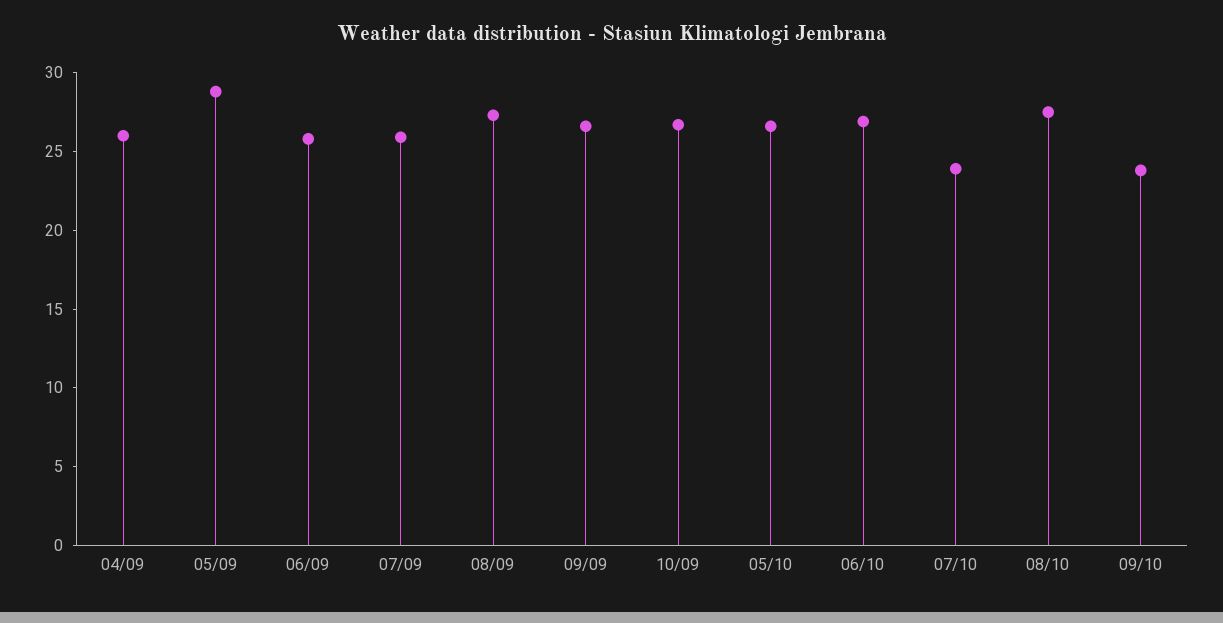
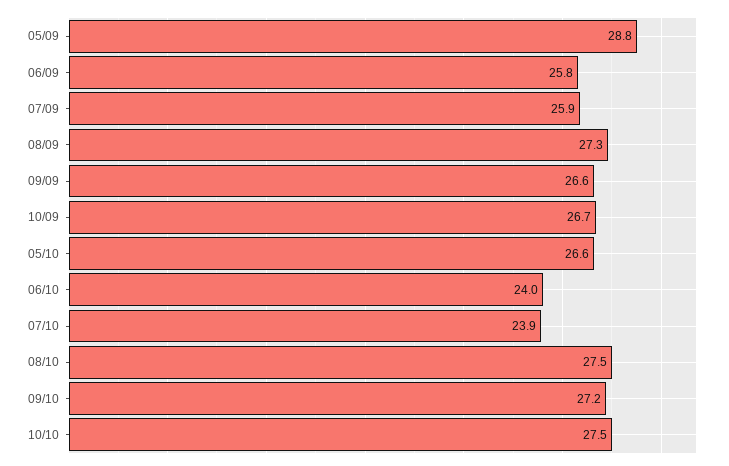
04/09: 26 -> none
06/10: 27 -> 24
09/10: 24 -> 27.2
10/10: none -> 27.5

